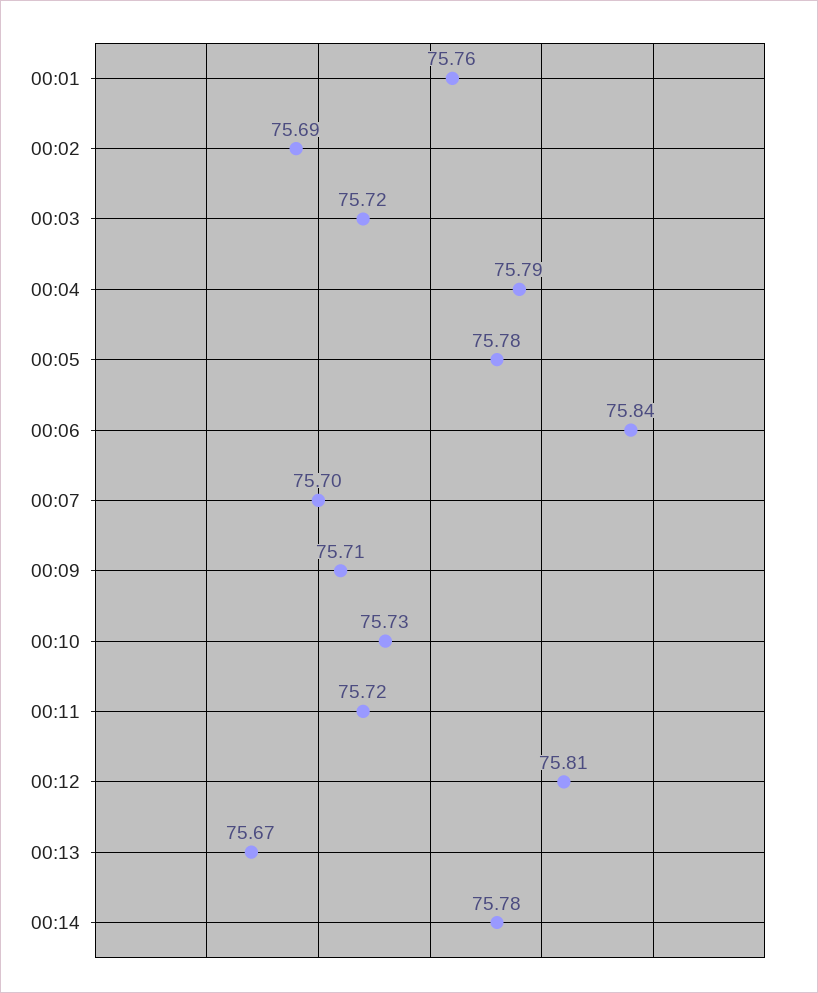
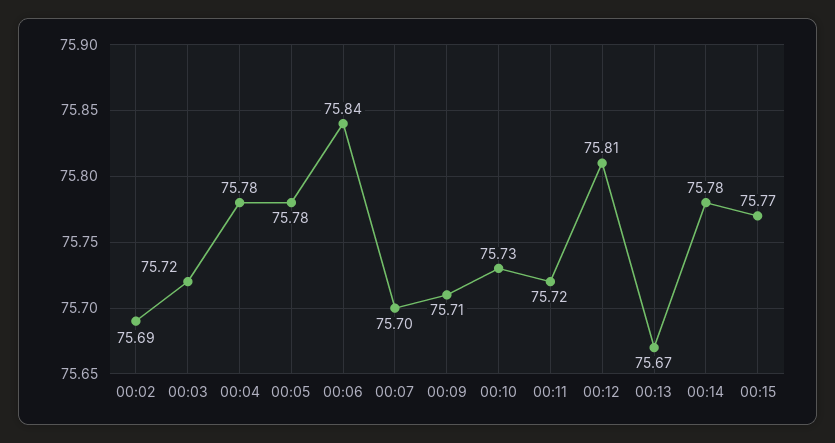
00:01: 75.76 -> none
00:04: 75.79 -> 75.78
00:15: none -> 75.77

